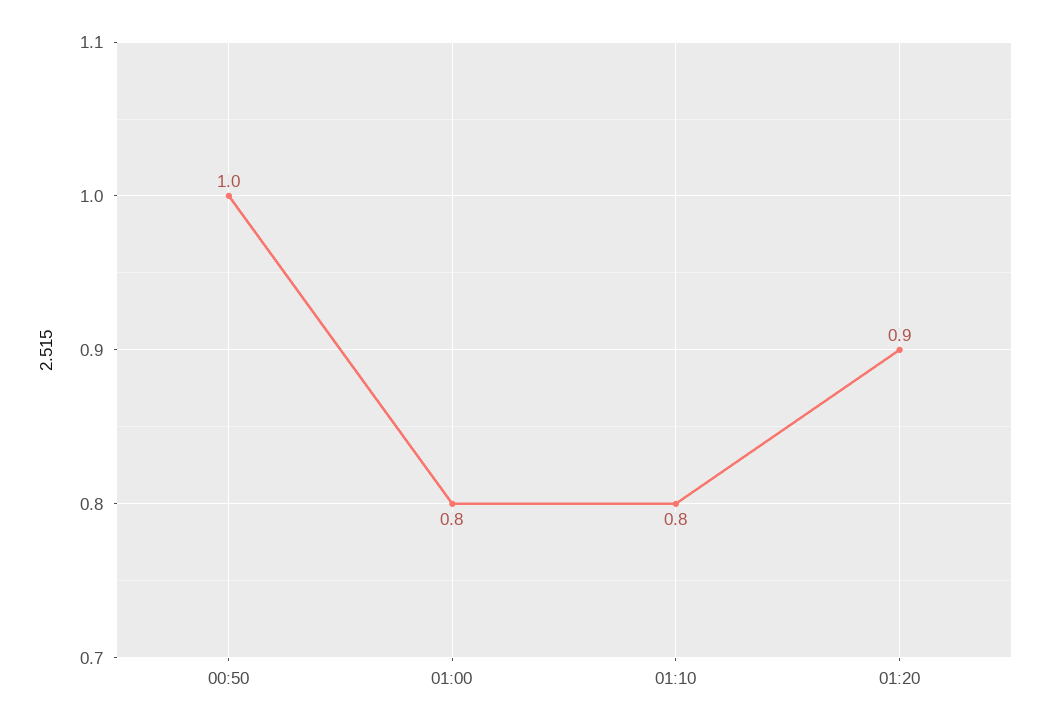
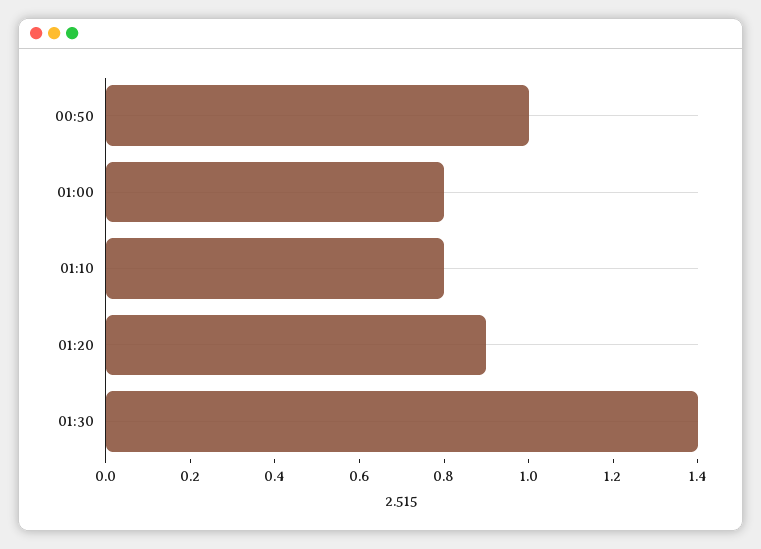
01:30: none -> 1.4

